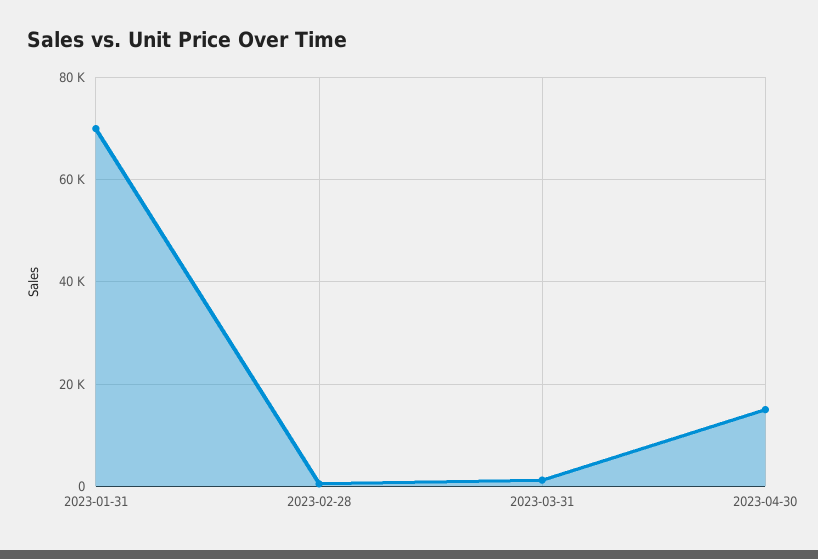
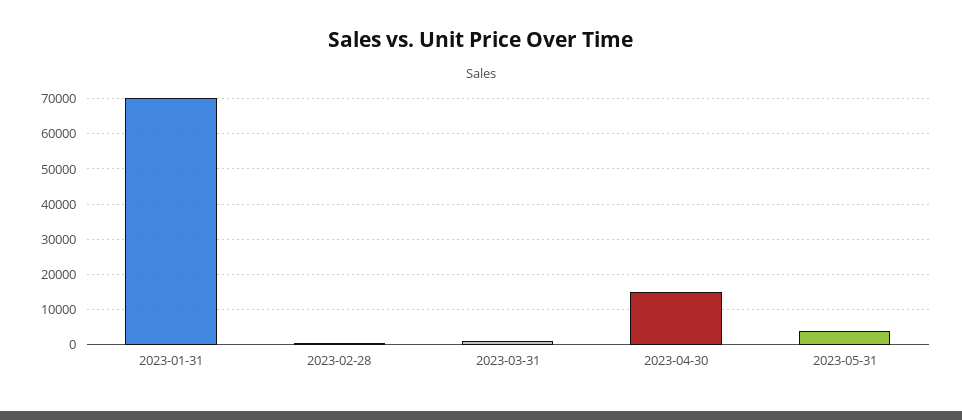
2023-05-31: none -> 4000

